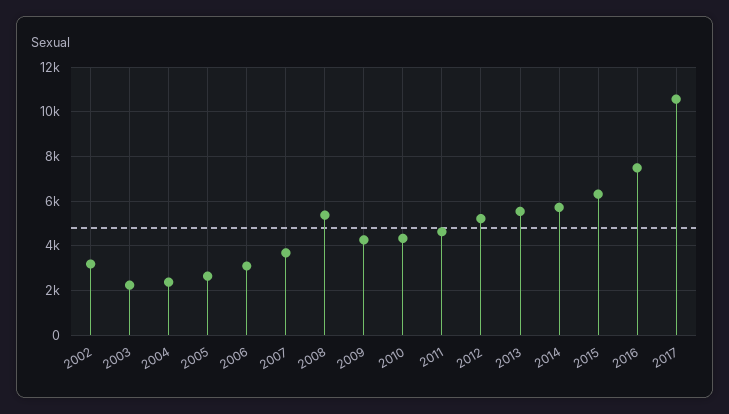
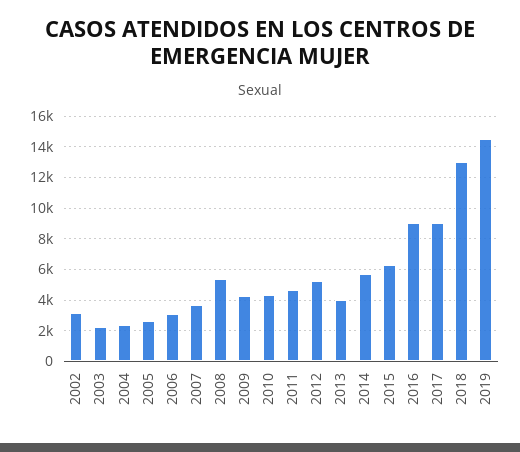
2013: 5500 -> 4000
2016: 7500 -> 9000
2017: 10500 -> 9000
2018: none -> 13000
2019: none -> 14500

